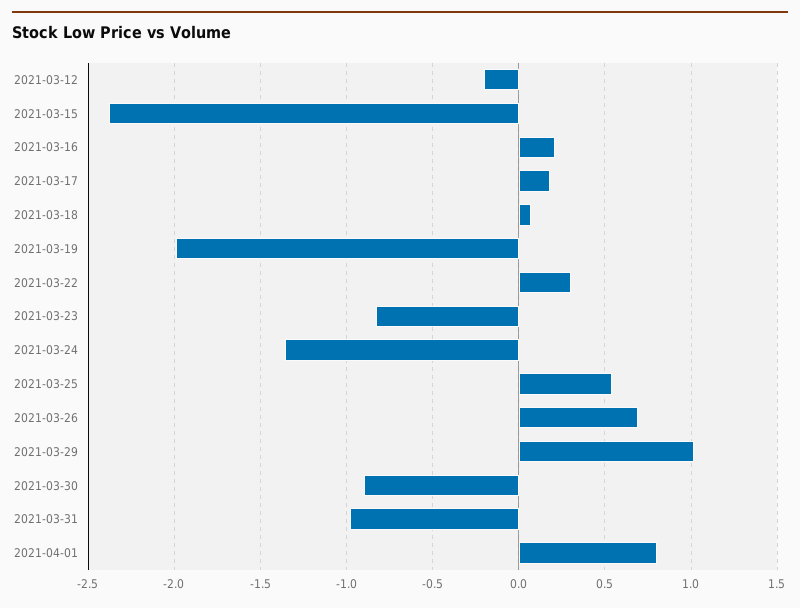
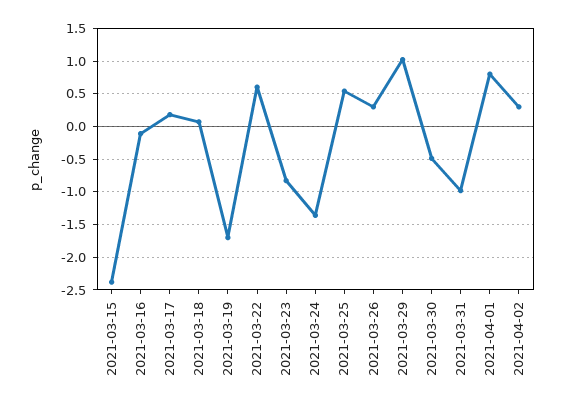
2021-03-12: -0.2 -> none
2021-03-16: 0.2 -> -0.1
2021-03-19: -2 -> -1.7
2021-03-22: 0.3 -> 0.6
2021-03-26: 0.7 -> 0.3
2021-03-30: -0.9 -> -0.5
2021-04-02: none -> 0.3

